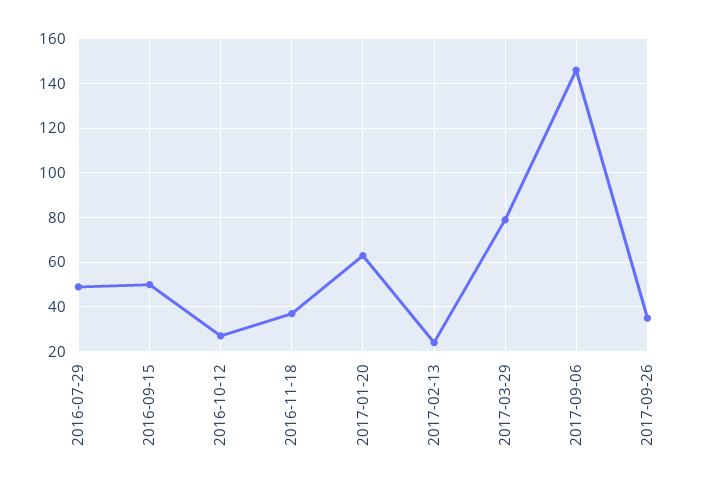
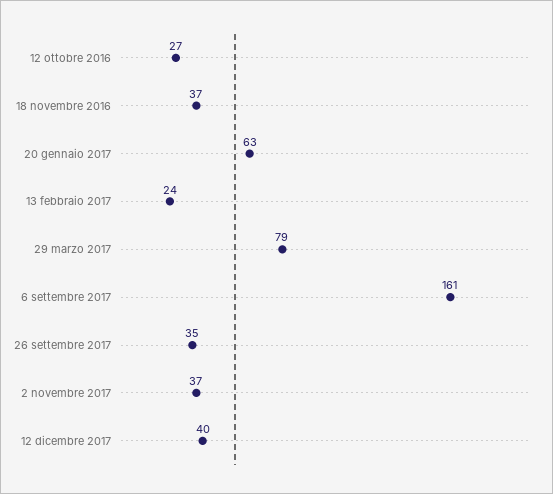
2016-07-29: 50 -> none
2016-09-15: 50 -> none
2017-09-06: 145 -> 161
2 novembre 2017: none -> 37
12 dicembre 2017: none -> 40

